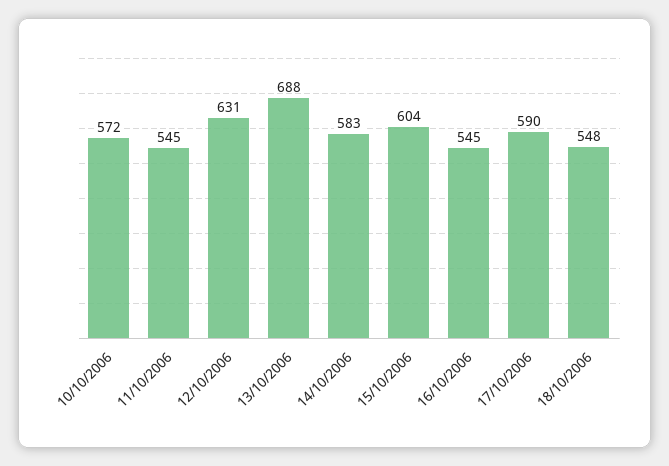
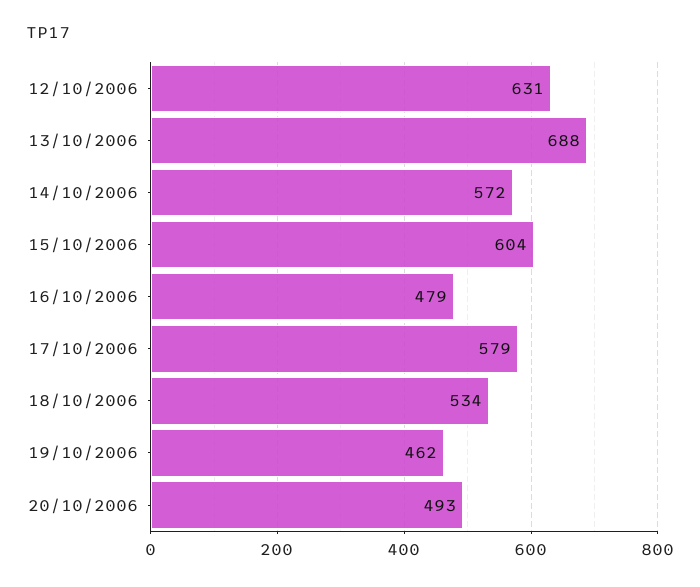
10/10/2006: 572 -> none
11/10/2006: 545 -> none
14/10/2006: 583 -> 572
16/10/2006: 545 -> 479
17/10/2006: 590 -> 579
18/10/2006: 548 -> 534
19/10/2006: none -> 462
20/10/2006: none -> 493

